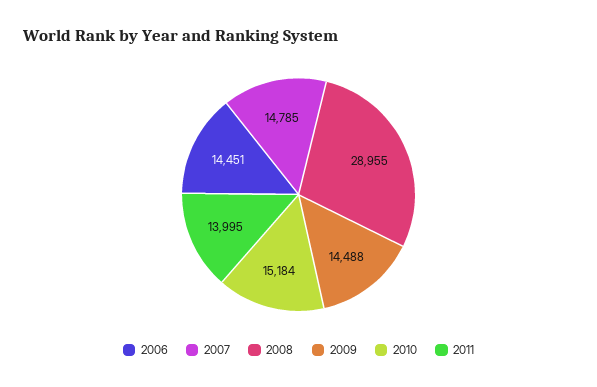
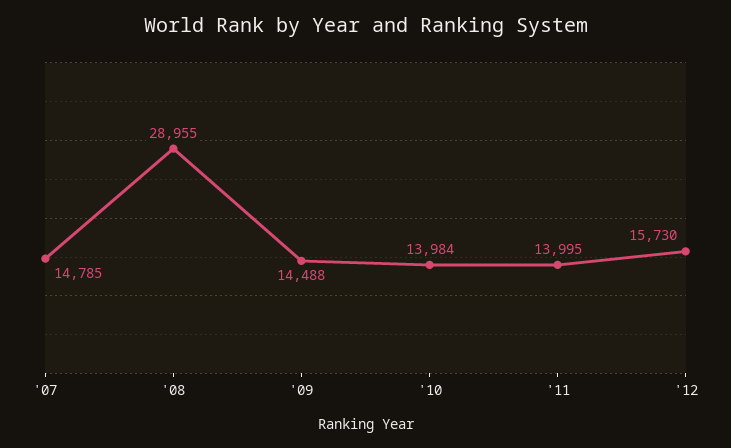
2006: 14451 -> none
2010: 15184 -> 13984
'12: none -> 15730

